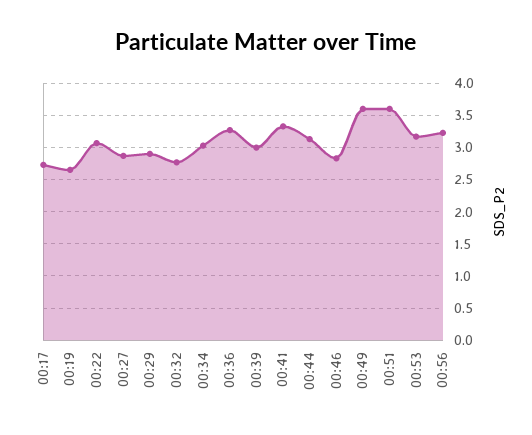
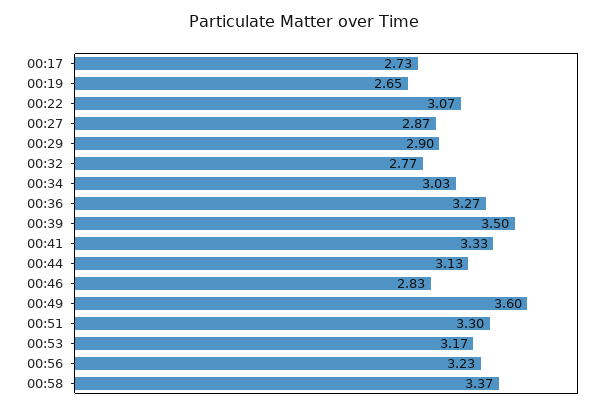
00:39: 3 -> 3.5
00:51: 3.6 -> 3.3
00:58: none -> 3.37

